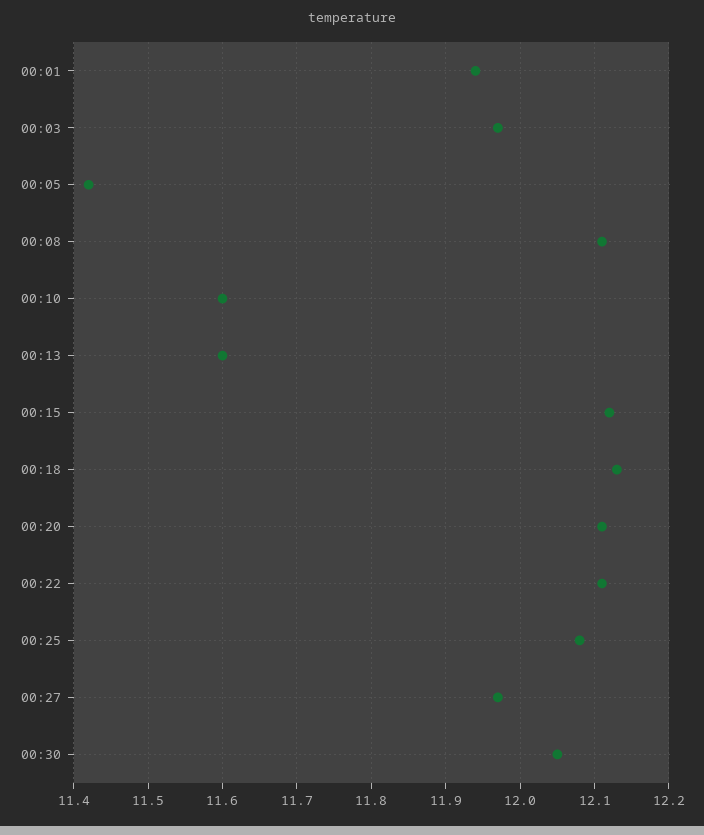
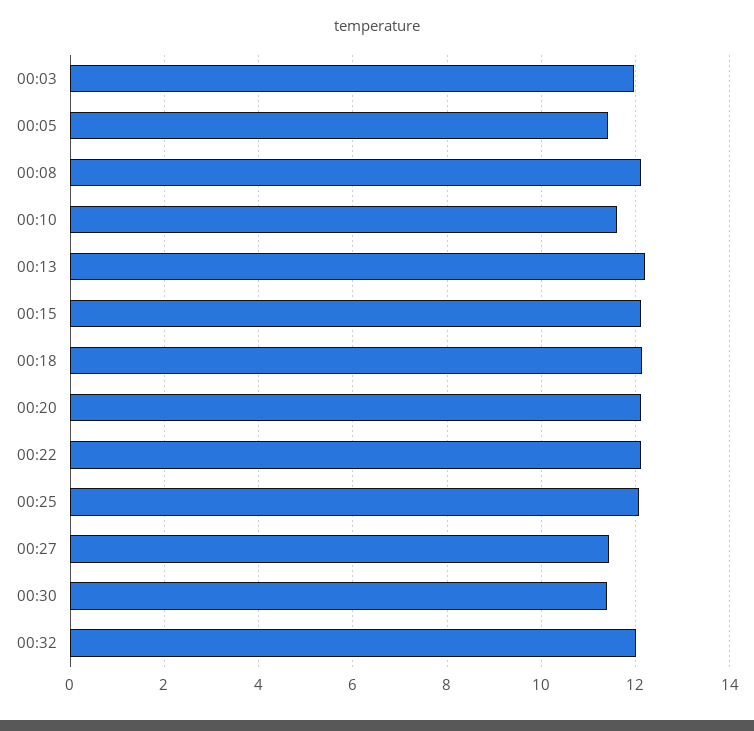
00:01: 11.94 -> none
00:13: 11.6 -> 12.2
00:27: 11.97 -> 11.4
00:30: 12.05 -> 11.4
00:32: none -> 12

